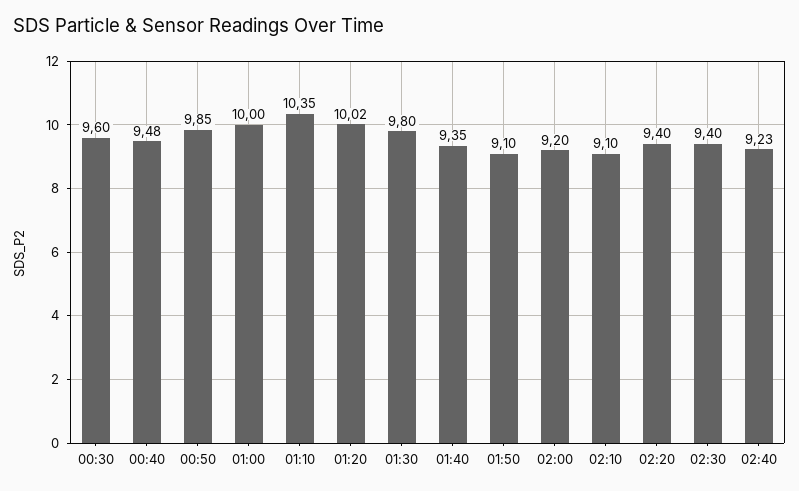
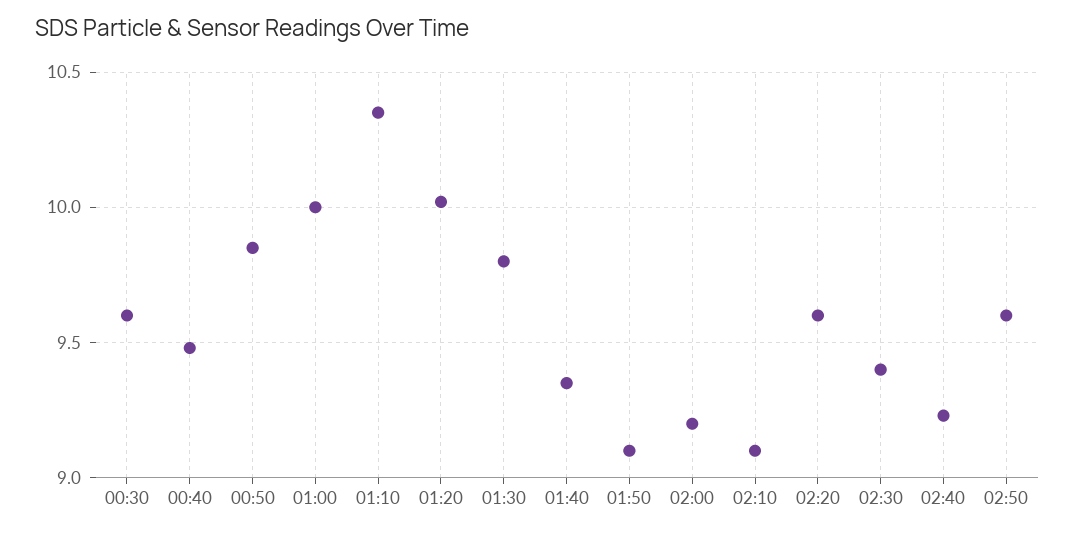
02:20: 9.4 -> 9.6
02:50: none -> 9.6

